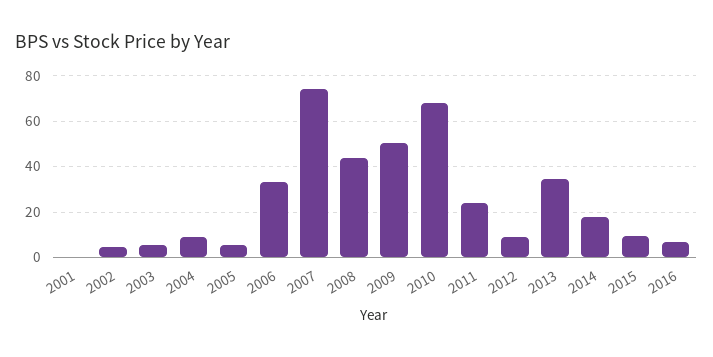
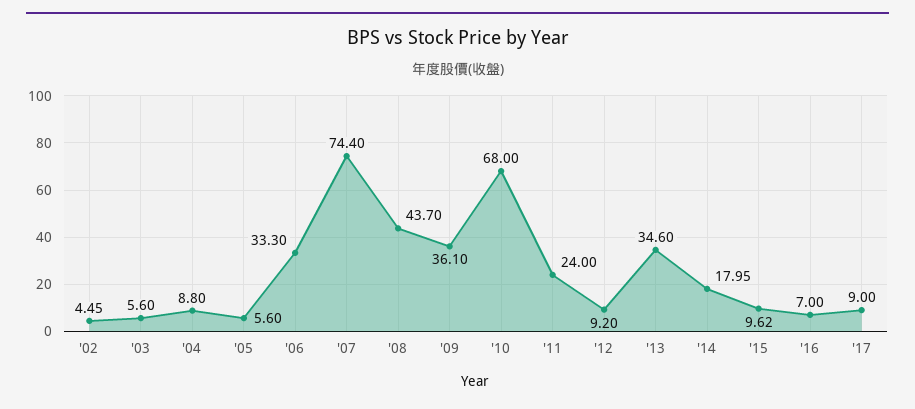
2001: 0 -> none
2009: 50 -> 36.1
'17: none -> 9

